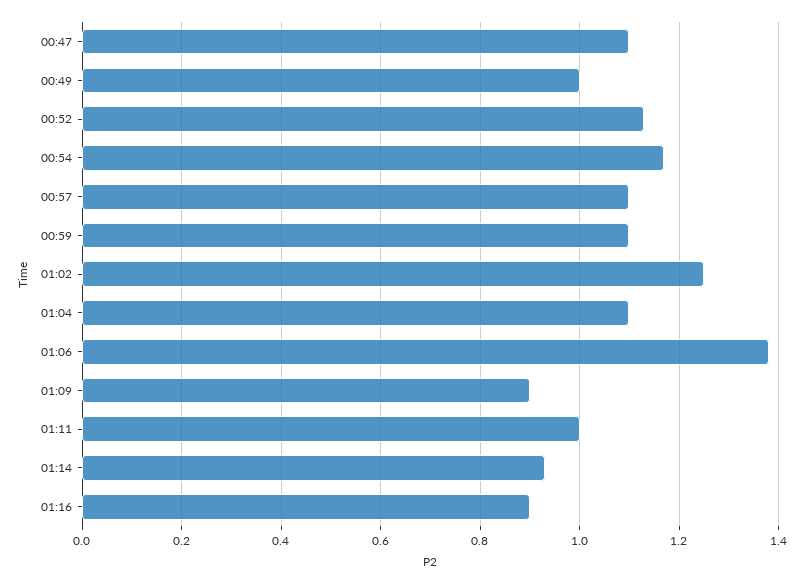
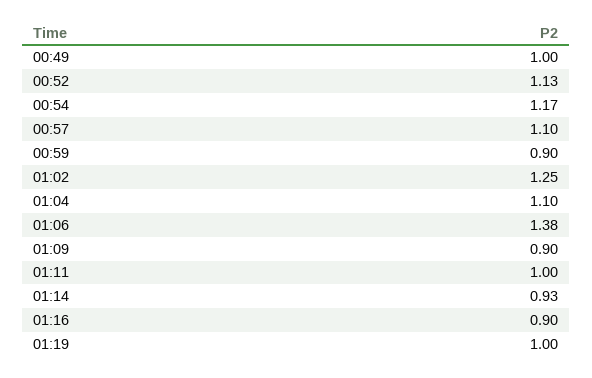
00:47: 1.1 -> none
00:59: 1.1 -> 0.9
01:19: none -> 1

